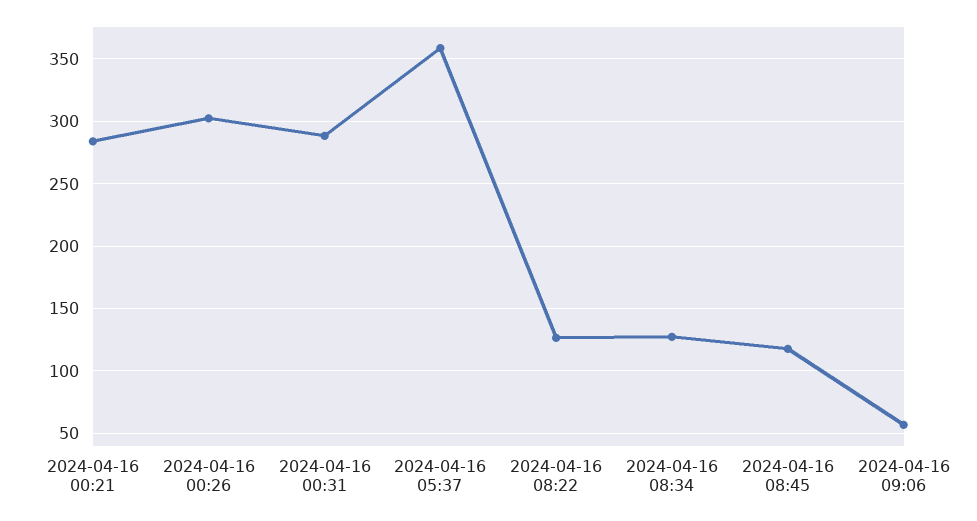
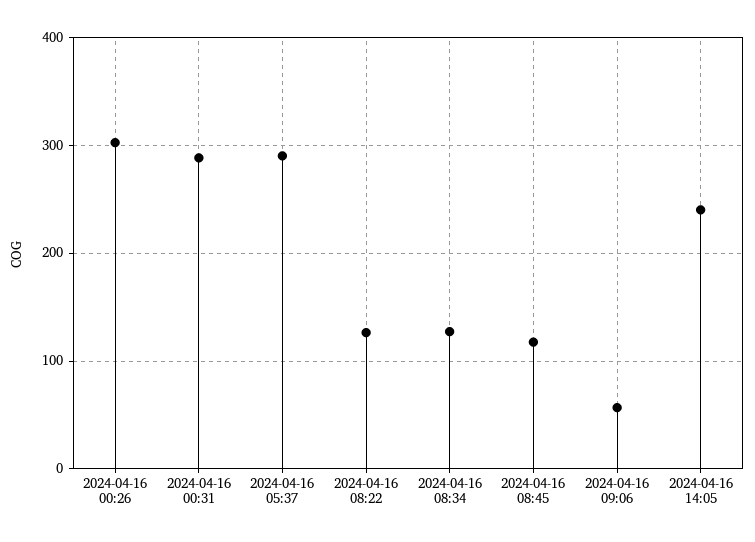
2024-04-16 00:21: 285 -> none
2024-04-16 05:37: 360 -> 290
2024-04-16 14:05: none -> 240

